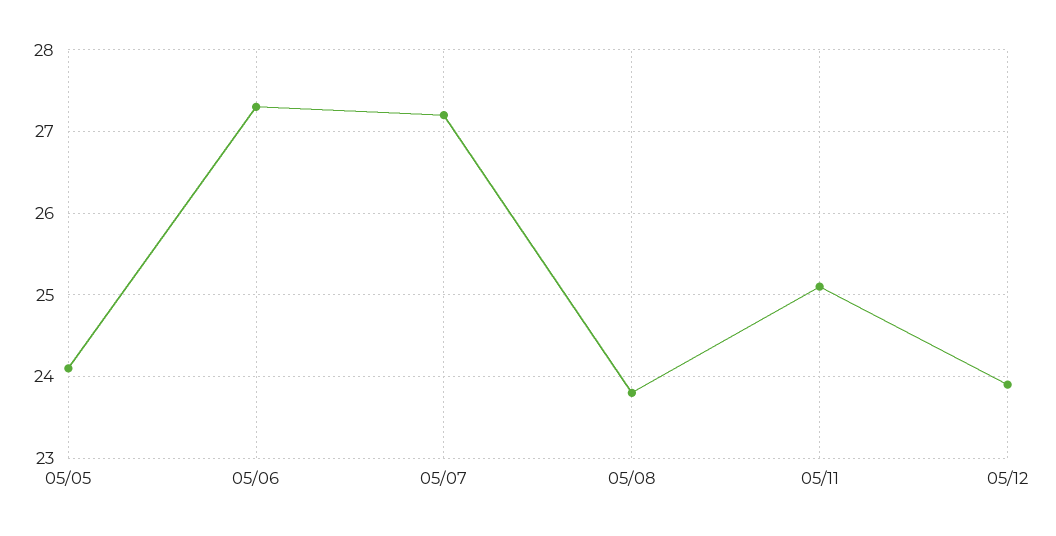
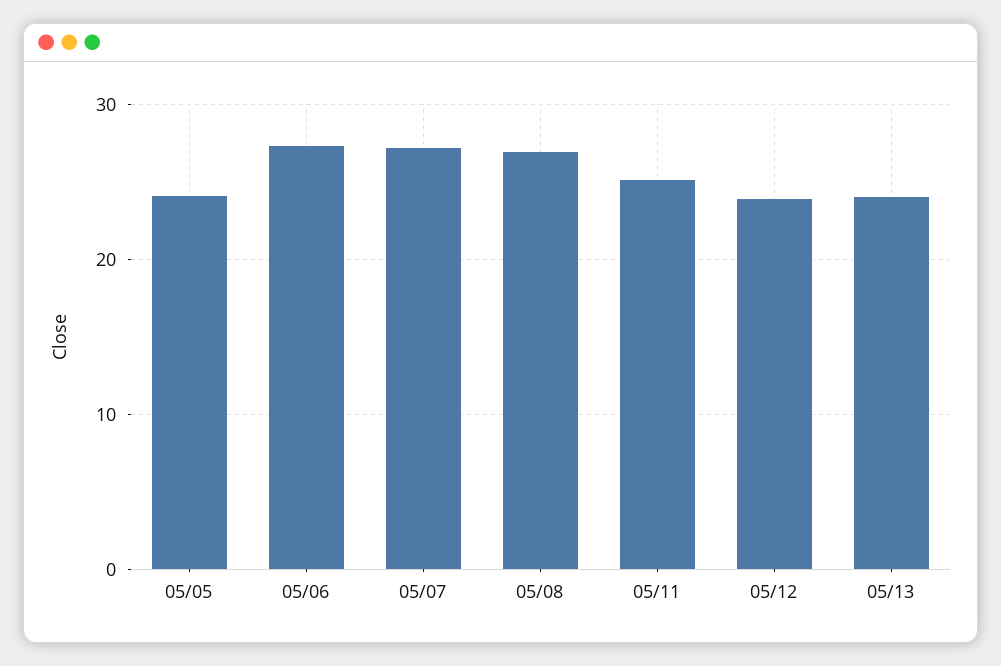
05/08: 23.8 -> 27
05/13: none -> 24

